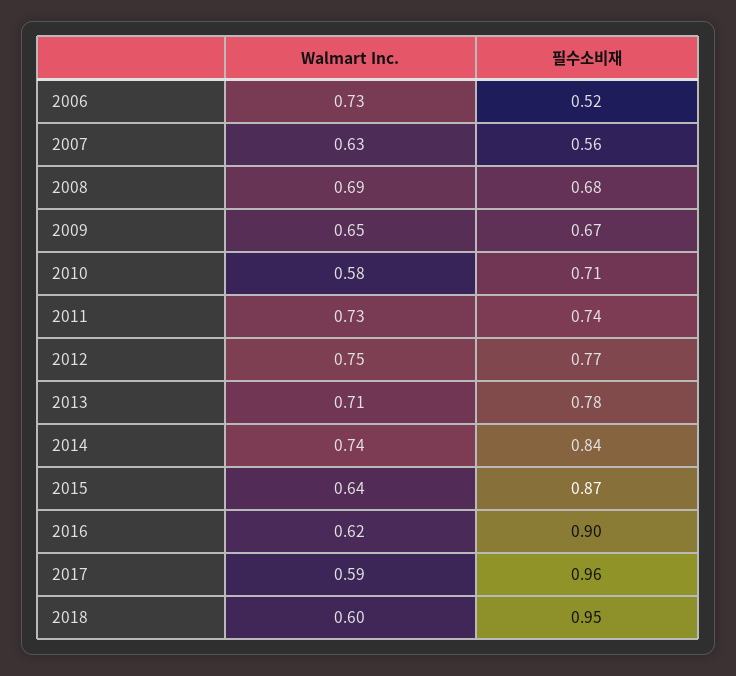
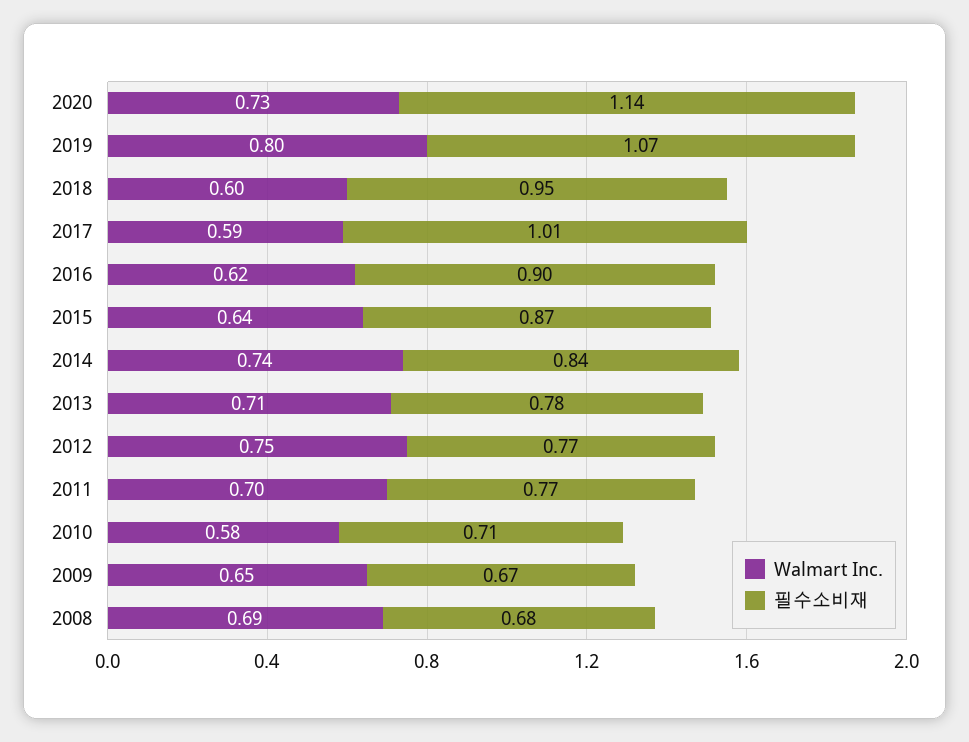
Walmart Inc., 2006: 0.73 -> none
필수소비재, 2006: 0.52 -> none
Walmart Inc., 2007: 0.63 -> none
필수소비재, 2007: 0.56 -> none
Walmart Inc., 2011: 0.73 -> 0.7
필수소비재, 2011: 0.74 -> 0.77
필수소비재, 2017: 0.96 -> 1.01
Walmart Inc., 2020: none -> 0.73
필수소비재, 2020: none -> 1.14
Walmart Inc., 2019: none -> 0.8
필수소비재, 2019: none -> 1.07

